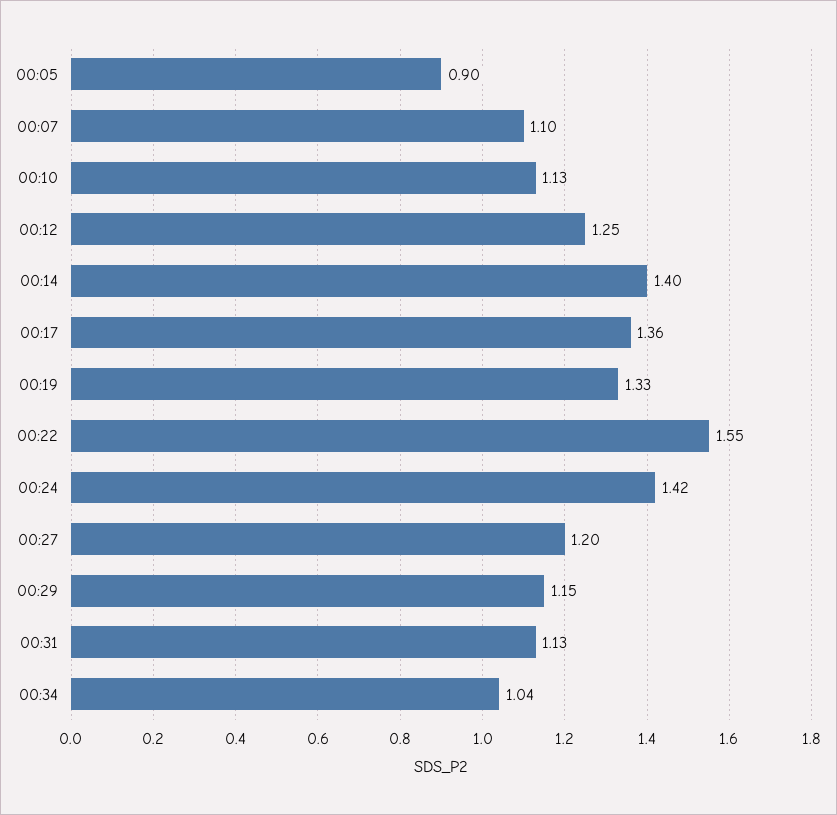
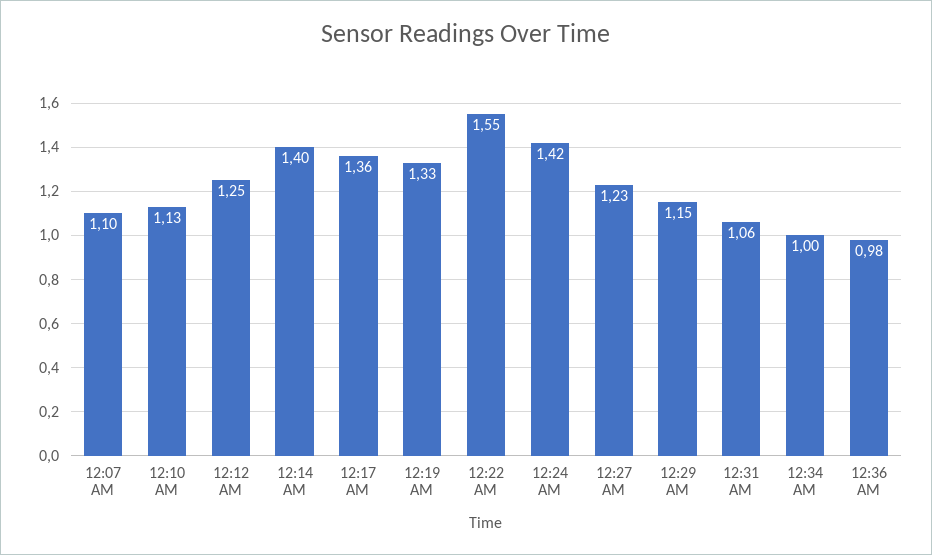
00:05: 0.9 -> none
00:27: 1.2 -> 1.23
00:31: 1.13 -> 1.06
00:34: 1.04 -> 1
12:36 AM: none -> 0.98

